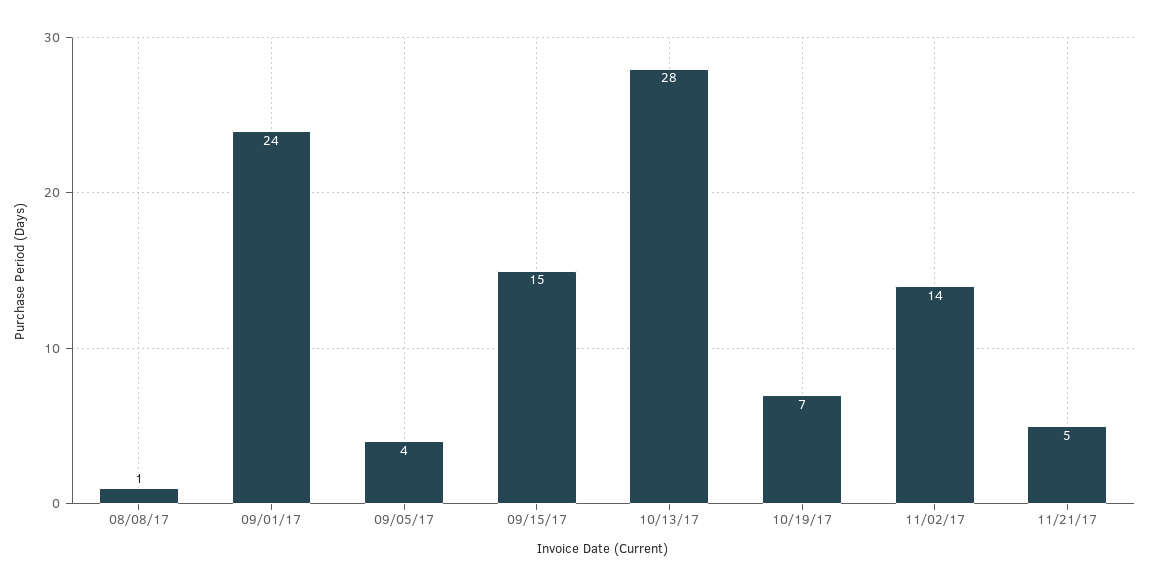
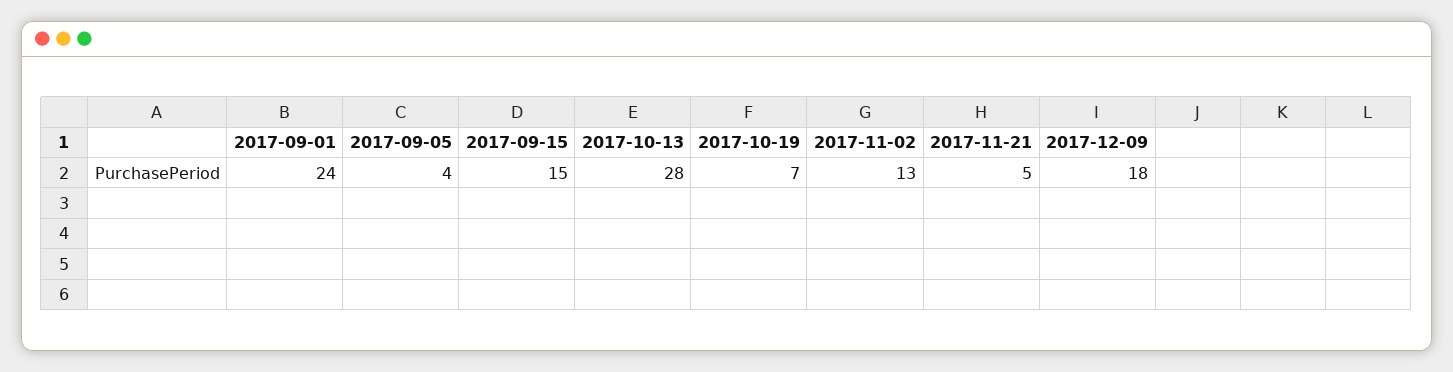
08/08/17: 1 -> none
11/02/17: 14 -> 13
2017-12-09: none -> 18

